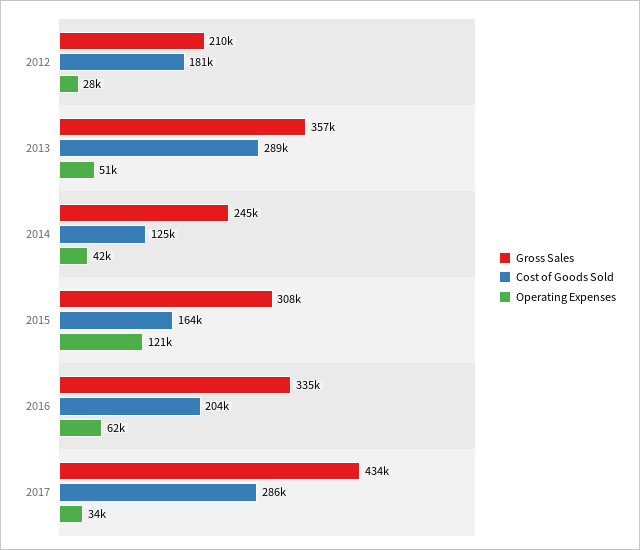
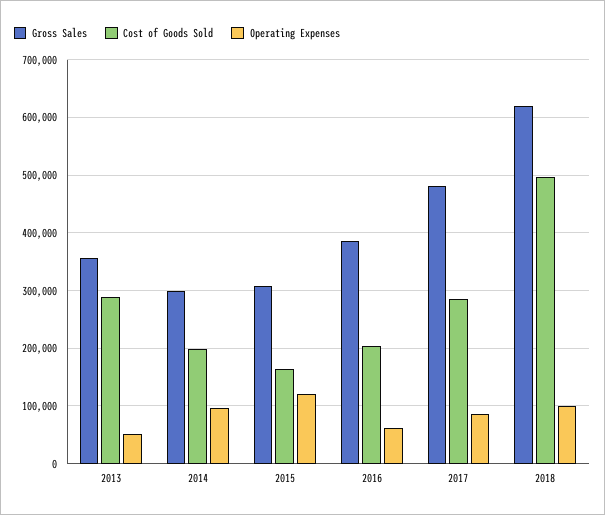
Gross Sales, 2012: 210000 -> none
Cost of Goods Sold, 2012: 181000 -> none
Operating Expenses, 2012: 28000 -> none
Gross Sales, 2014: 245000 -> 300000
Cost of Goods Sold, 2014: 125000 -> 200000
Operating Expenses, 2014: 42000 -> 100000
Gross Sales, 2016: 335000 -> 380000
Gross Sales, 2017: 434000 -> 480000
Operating Expenses, 2017: 34000 -> 80000
Gross Sales, 2018: none -> 620000
Cost of Goods Sold, 2018: none -> 500000
Operating Expenses, 2018: none -> 100000

